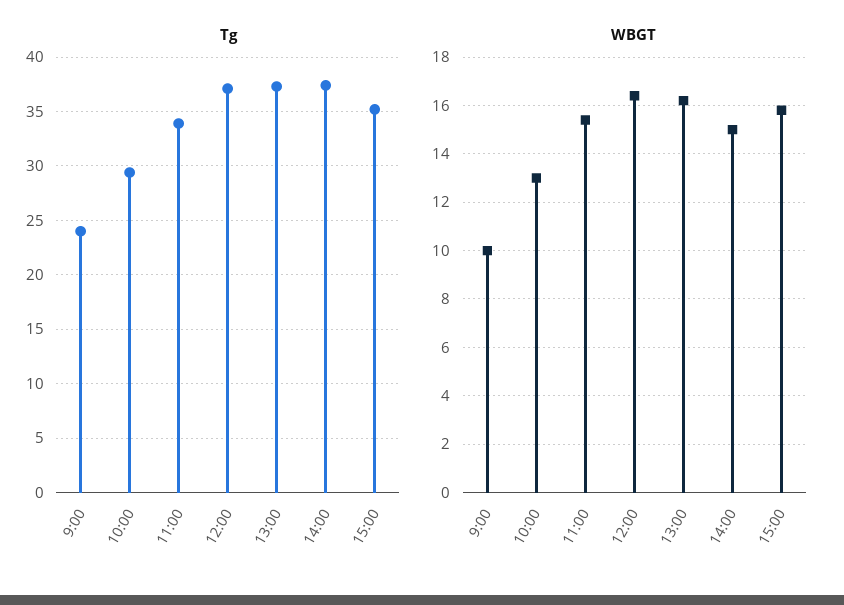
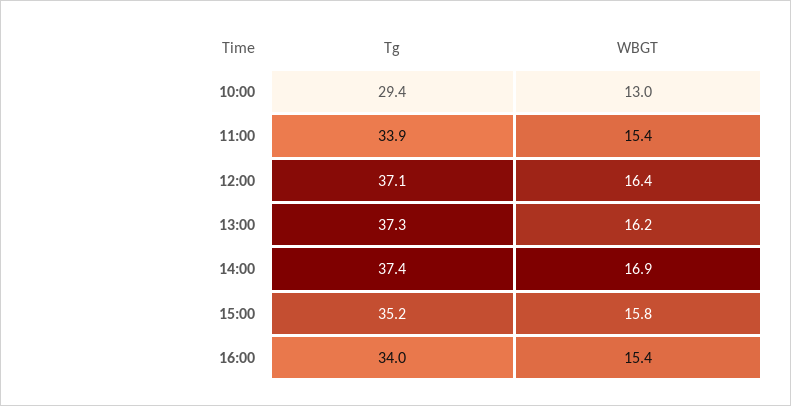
Tg, 9:00: 24 -> none
WBGT, 9:00: 10 -> none
WBGT, 14:00: 15 -> 16.9
Tg, 16:00: none -> 34
WBGT, 16:00: none -> 15.4

